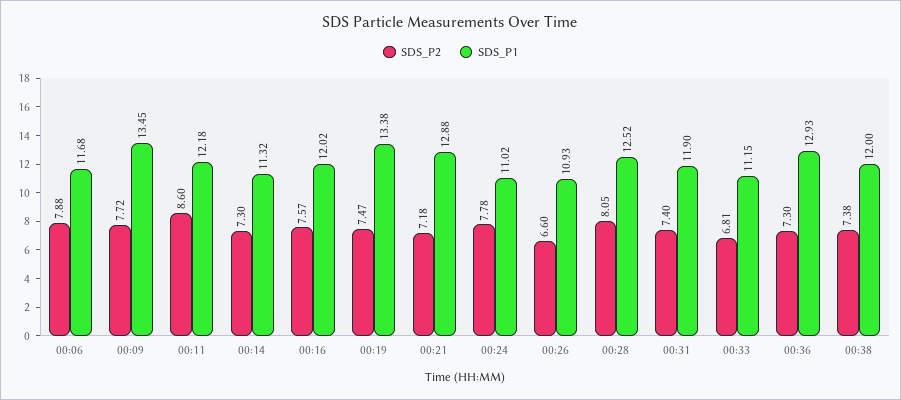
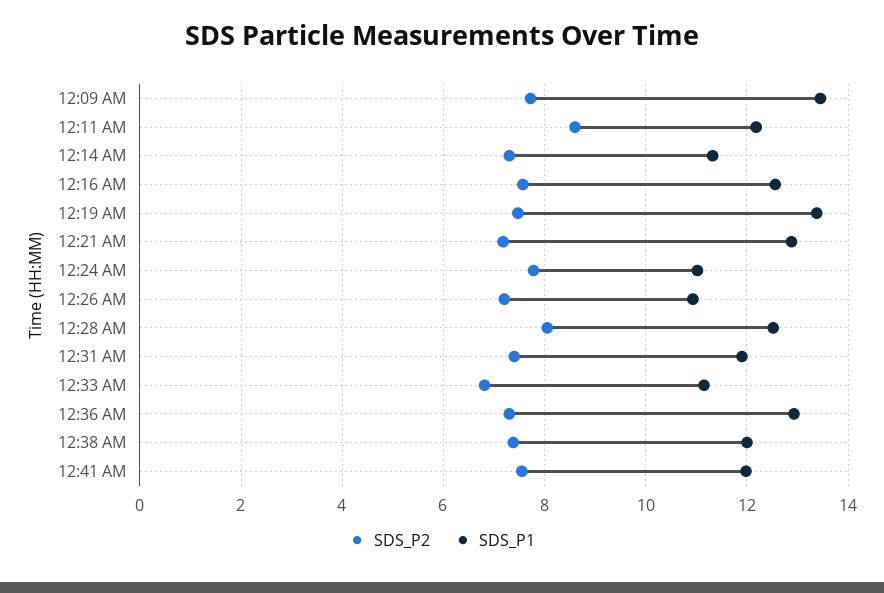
SDS_P2, 00:06: 7.88 -> none
SDS_P1, 00:06: 11.68 -> none
SDS_P1, 00:16: 12.02 -> 12.6
SDS_P2, 00:26: 6.6 -> 7.2
SDS_P2, 12:41 AM: none -> 7.6
SDS_P1, 12:41 AM: none -> 12

